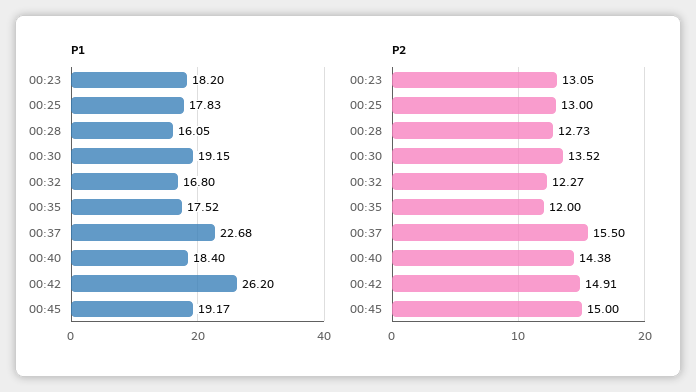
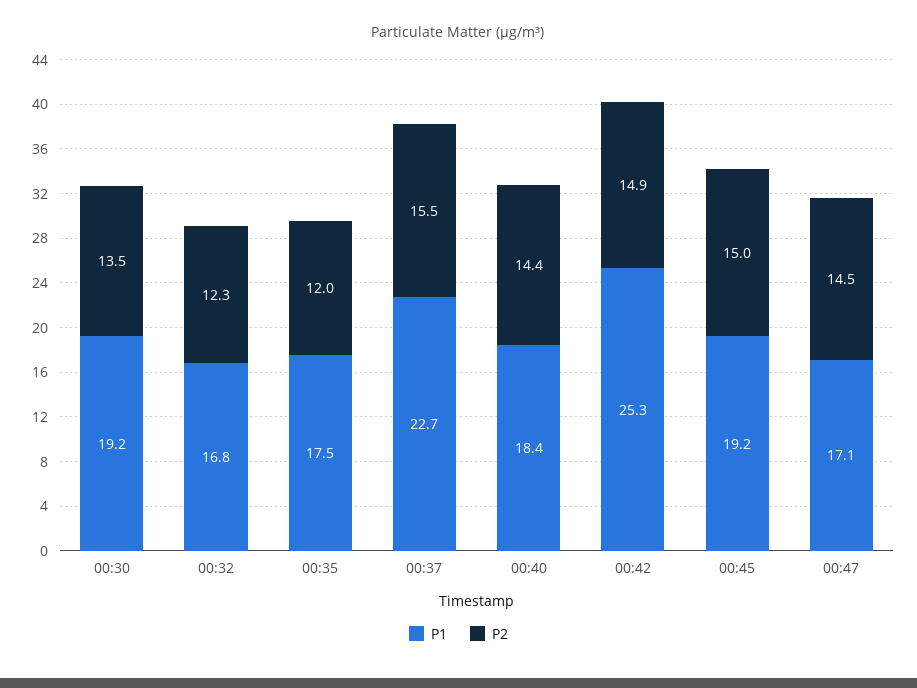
P1, 00:23: 18.2 -> none
P1, 00:25: 17.83 -> none
P1, 00:28: 16.05 -> none
P1, 00:42: 26.2 -> 25.3
P2, 00:23: 13.05 -> none
P2, 00:25: 13 -> none
P2, 00:28: 12.73 -> none
P1, 00:47: none -> 17.1
P2, 00:47: none -> 14.5

